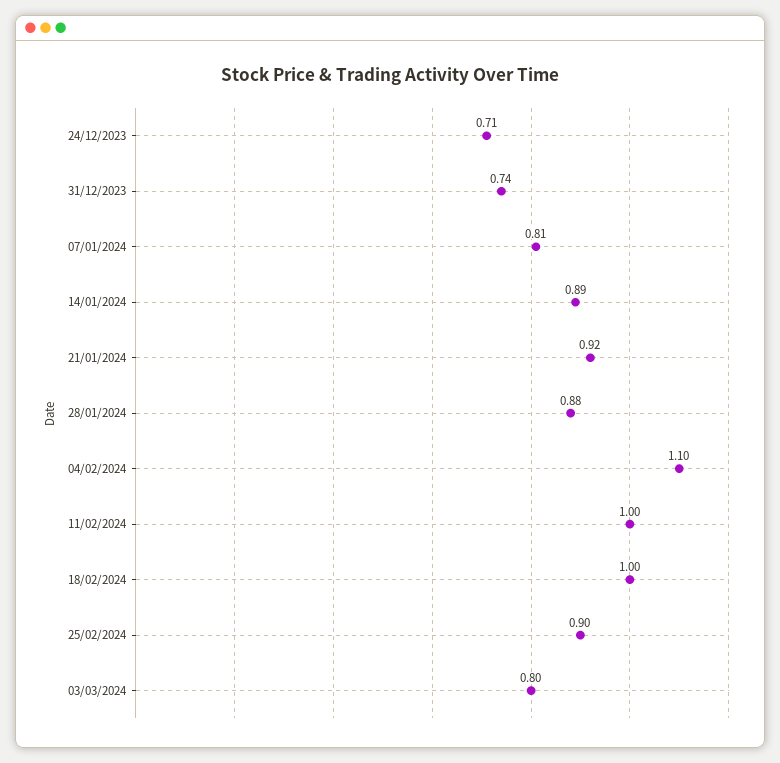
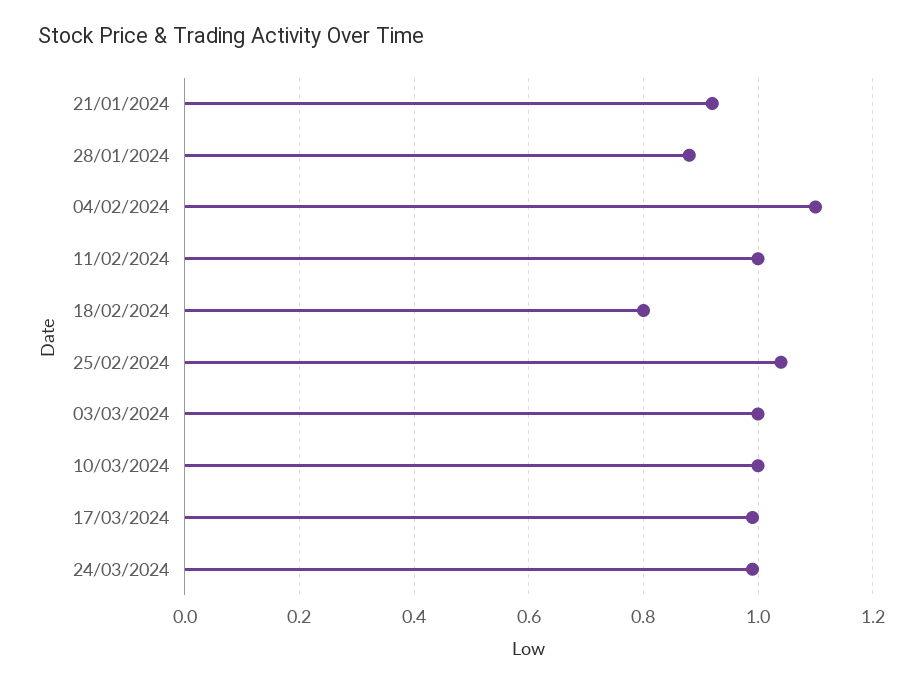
24/12/2023: 0.71 -> none
31/12/2023: 0.74 -> none
07/01/2024: 0.81 -> none
14/01/2024: 0.89 -> none
18/02/2024: 1 -> 0.8
25/02/2024: 0.9 -> 1.05
03/03/2024: 0.8 -> 1
10/03/2024: none -> 1
17/03/2024: none -> 1
24/03/2024: none -> 1

